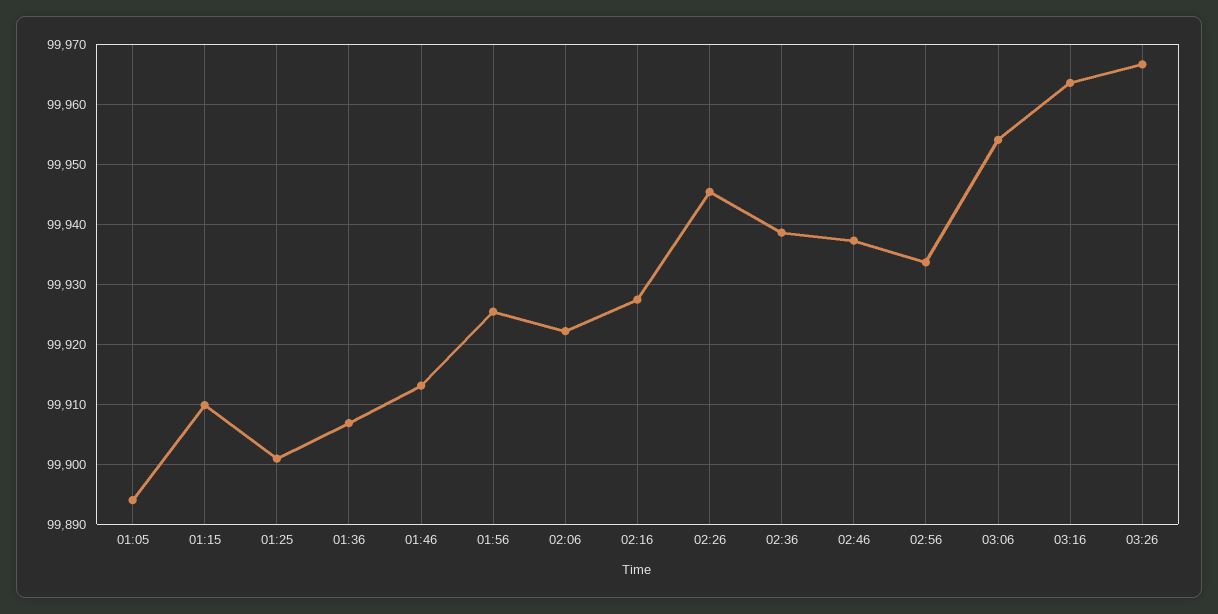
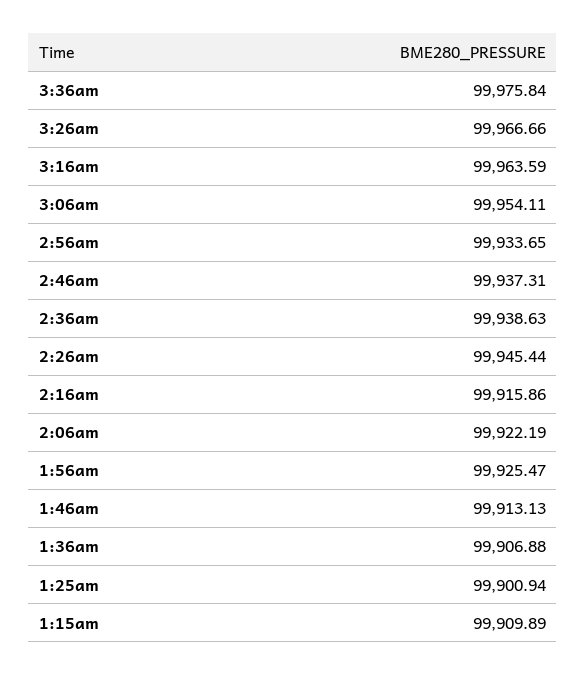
01:05: 99894 -> none
02:16: 99928 -> 99915.86
3:36am: none -> 99975.84

